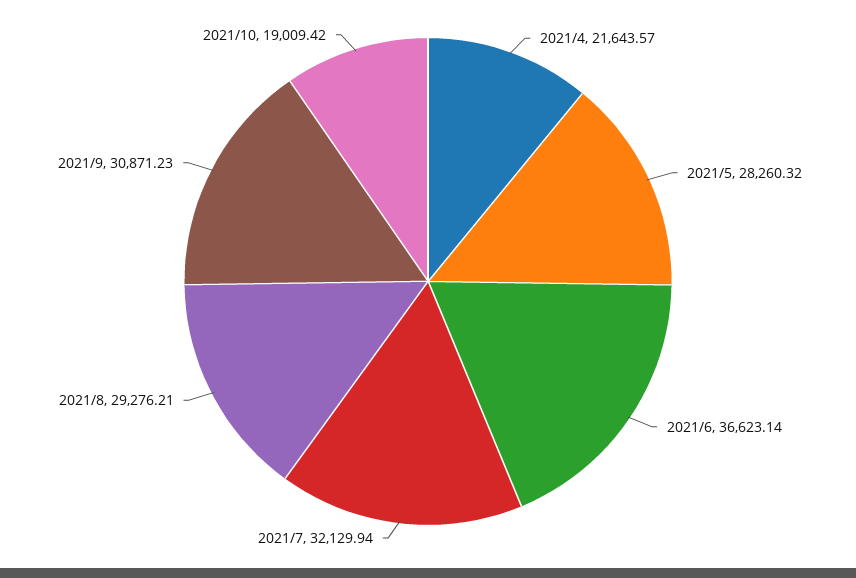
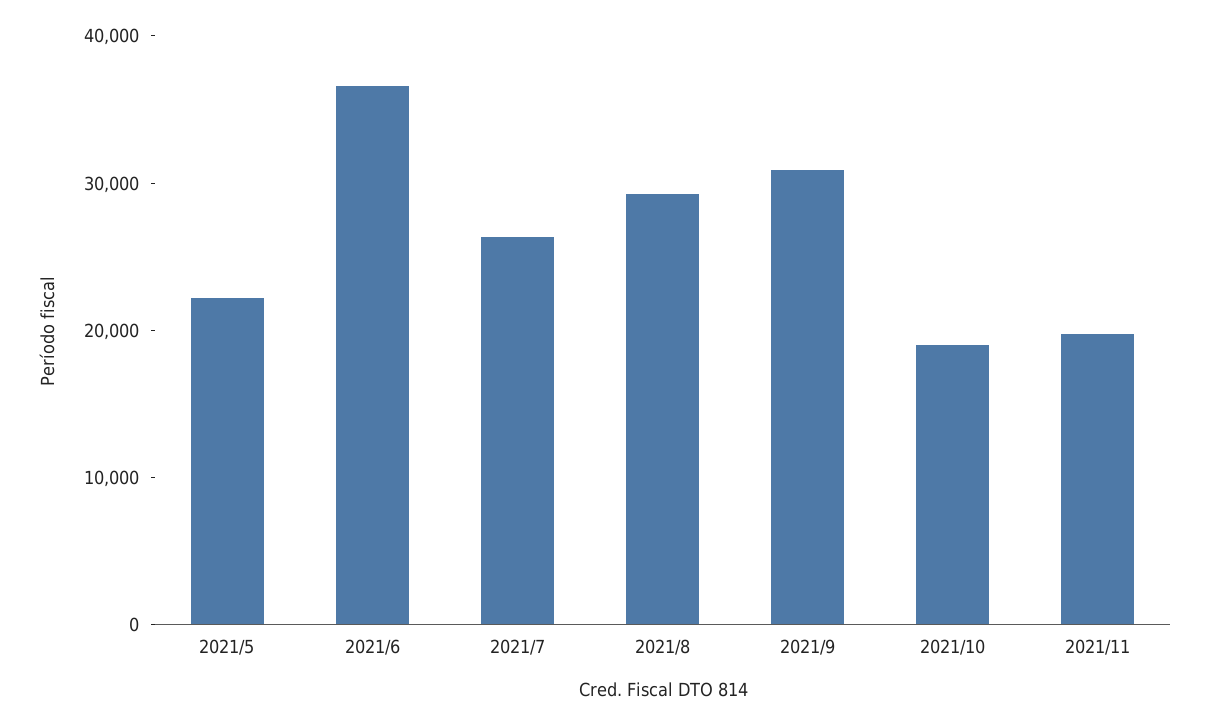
2021/4: 21643.57 -> none
2021/5: 28260.32 -> 22000
2021/7: 32129.94 -> 26000
2021/11: none -> 20000

